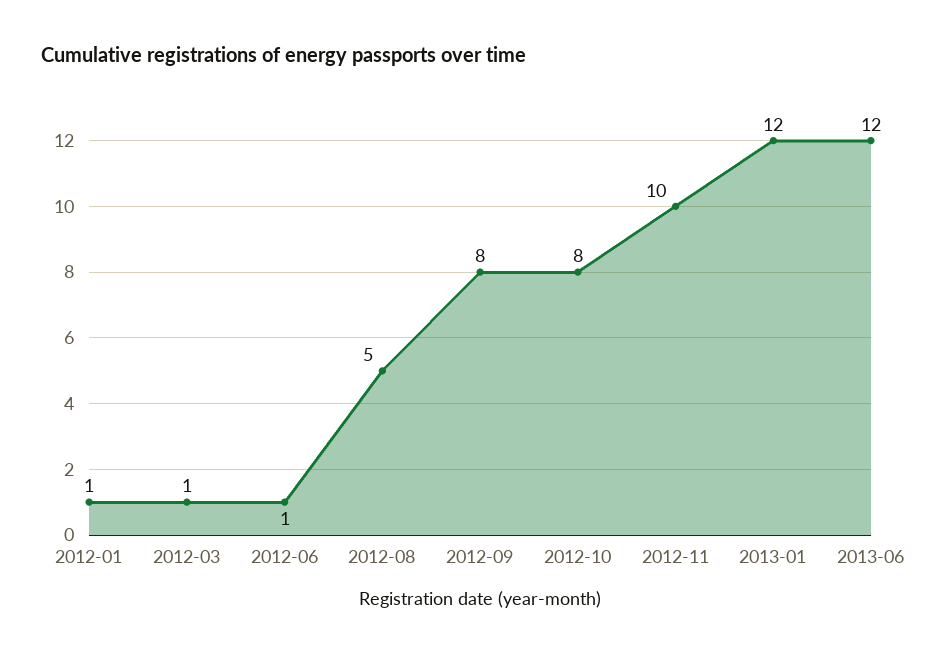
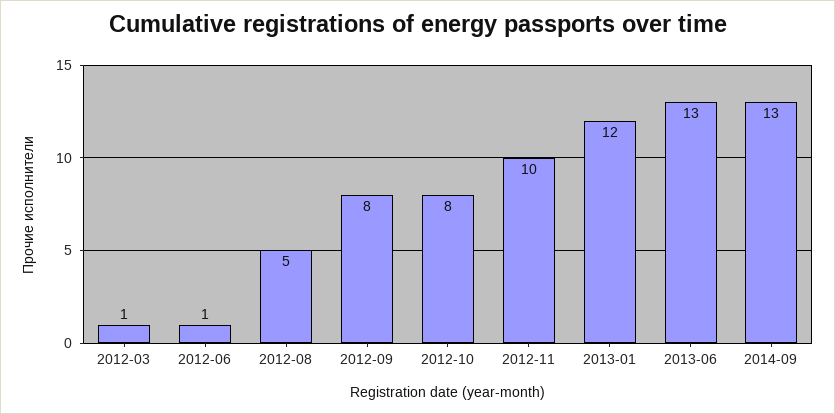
2012-01: 1 -> none
2013-06: 12 -> 13
2014-09: none -> 13

